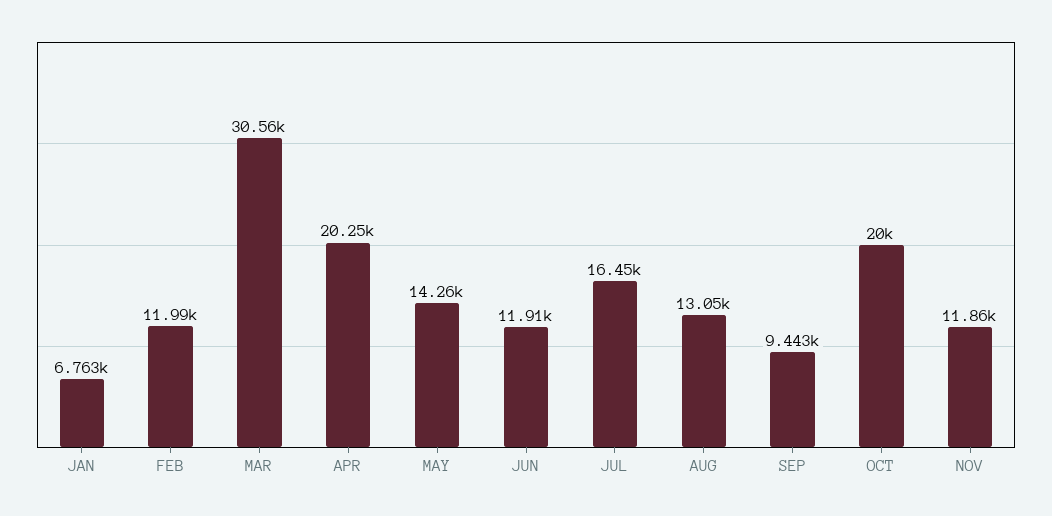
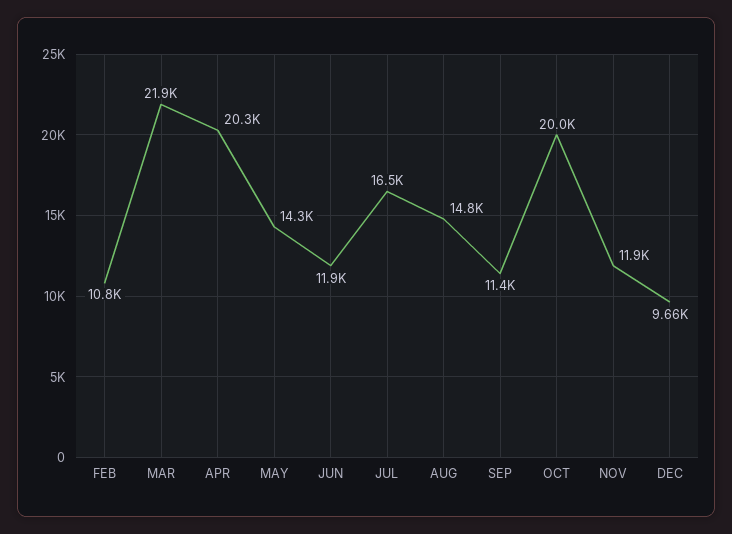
JAN: 6763 -> none
FEB: 11990 -> 10800
MAR: 30560 -> 21900
AUG: 13050 -> 14800
SEP: 9443 -> 11400
DEC: none -> 9660

